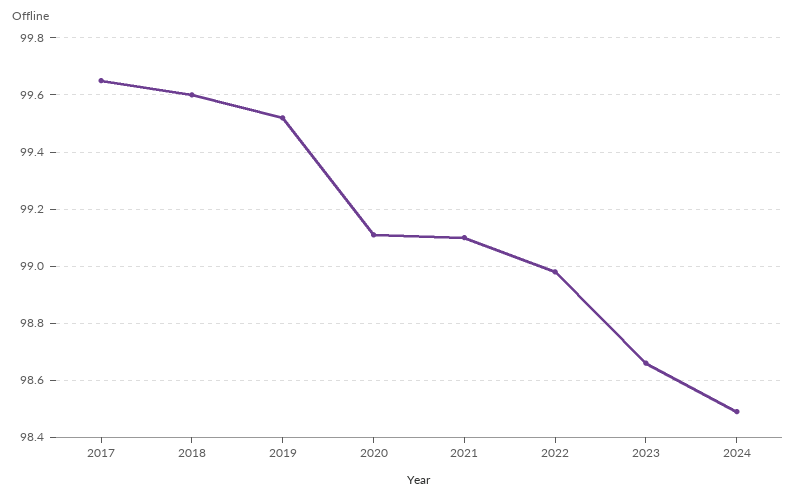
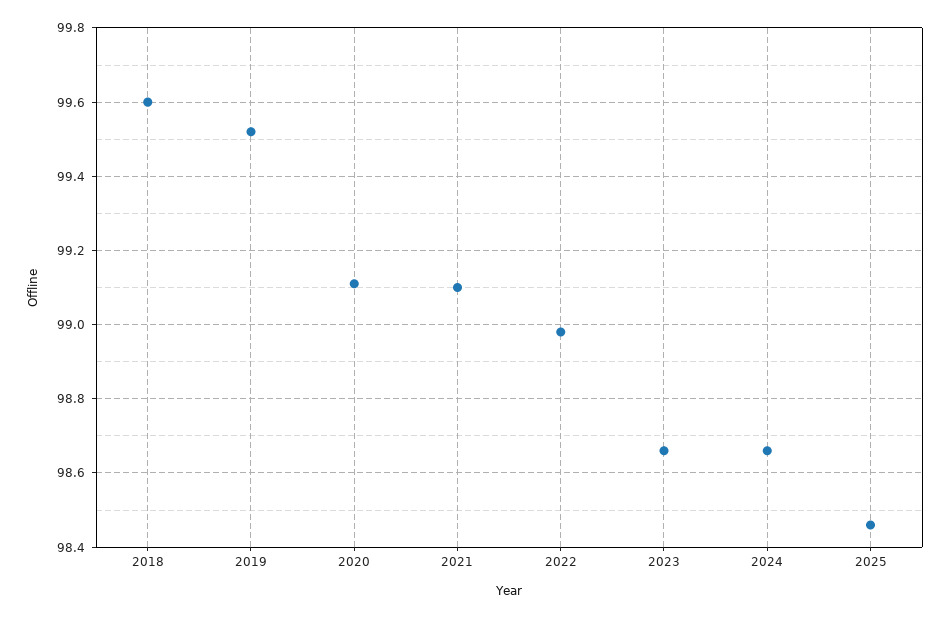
2017: 99.65 -> none
2024: 98.5 -> 98.65
2025: none -> 98.45

